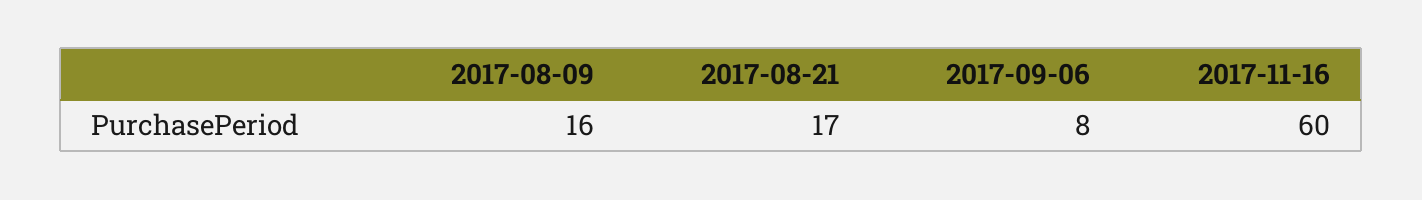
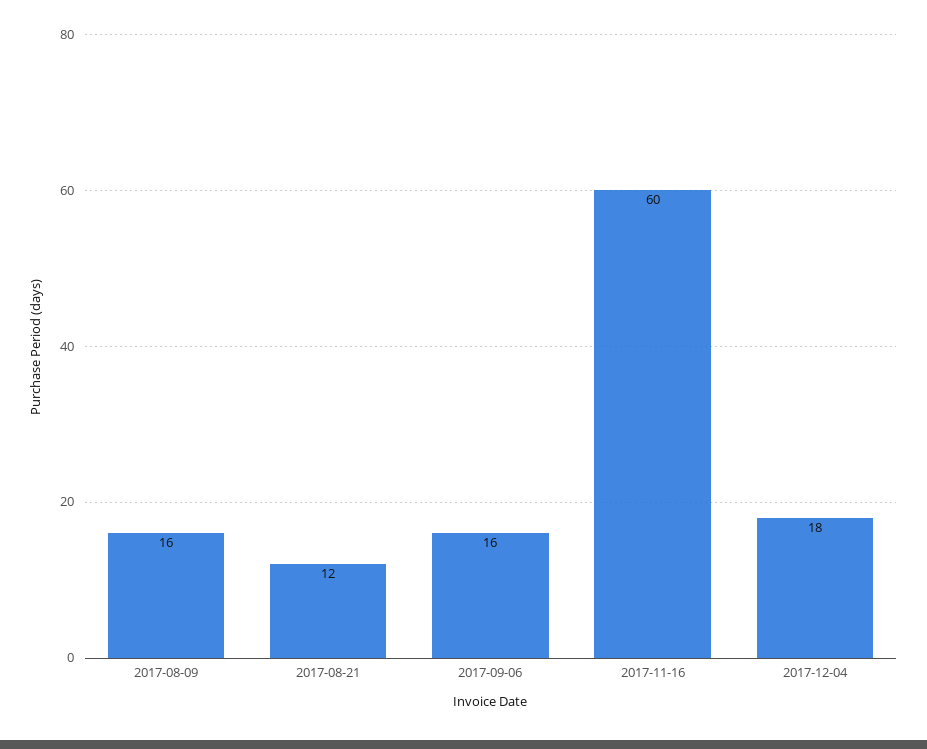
2017-08-21: 17 -> 12
2017-09-06: 8 -> 16
2017-12-04: none -> 18

